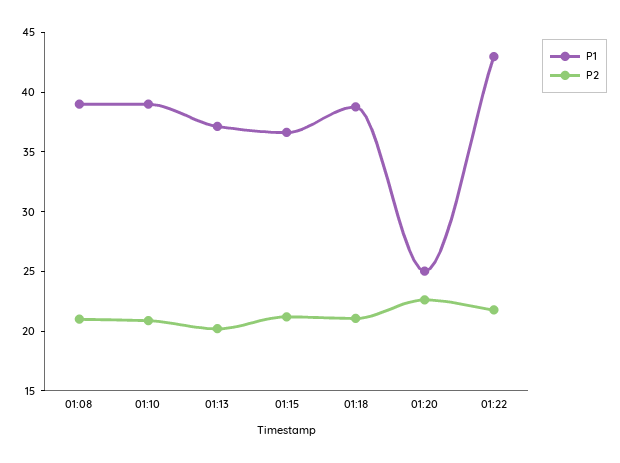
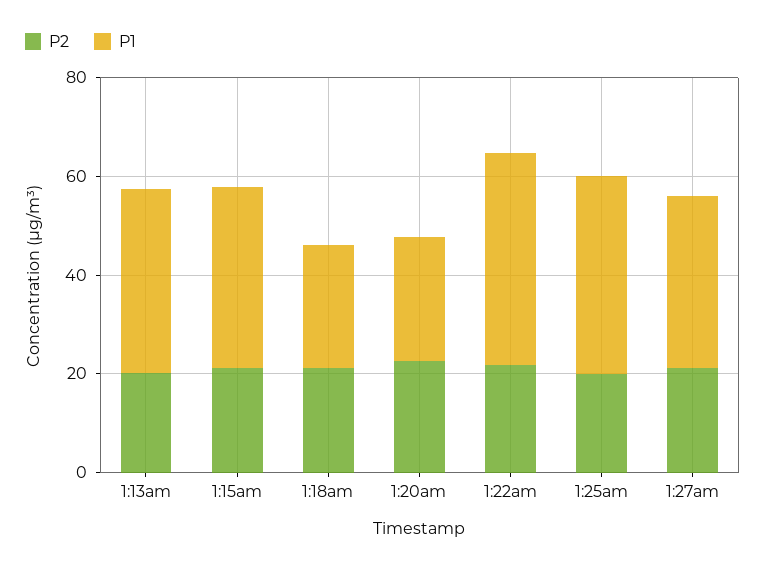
P1, 01:08: 39 -> none
P2, 01:08: 21 -> none
P1, 01:10: 39 -> none
P2, 01:10: 21 -> none
P1, 01:18: 39 -> 25
P2, 1:25am: none -> 20
P1, 1:25am: none -> 40
P2, 1:27am: none -> 20
P1, 1:27am: none -> 35

